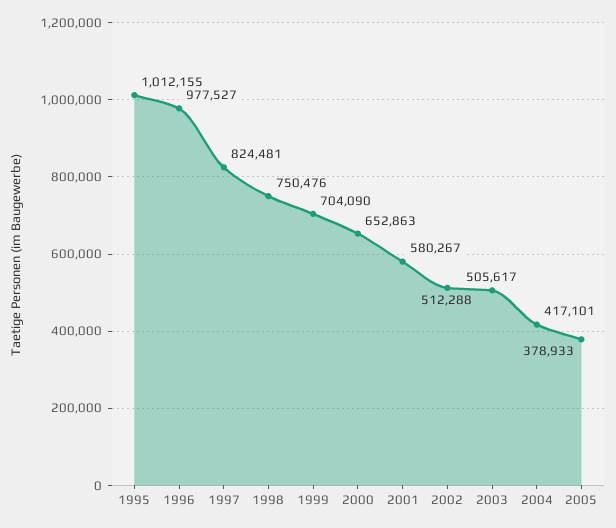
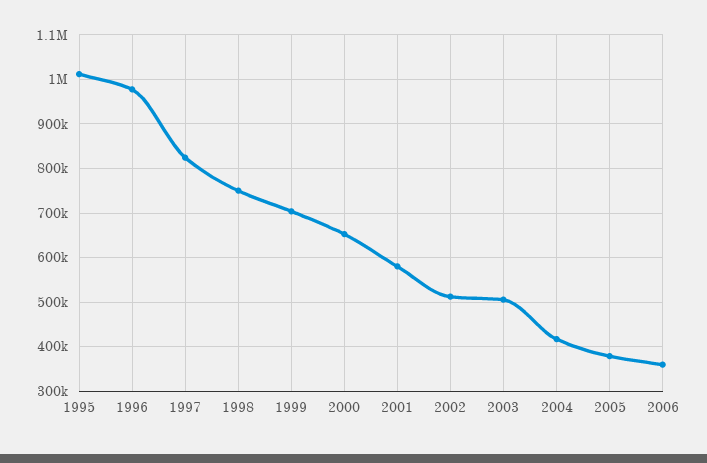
2006: none -> 360000

